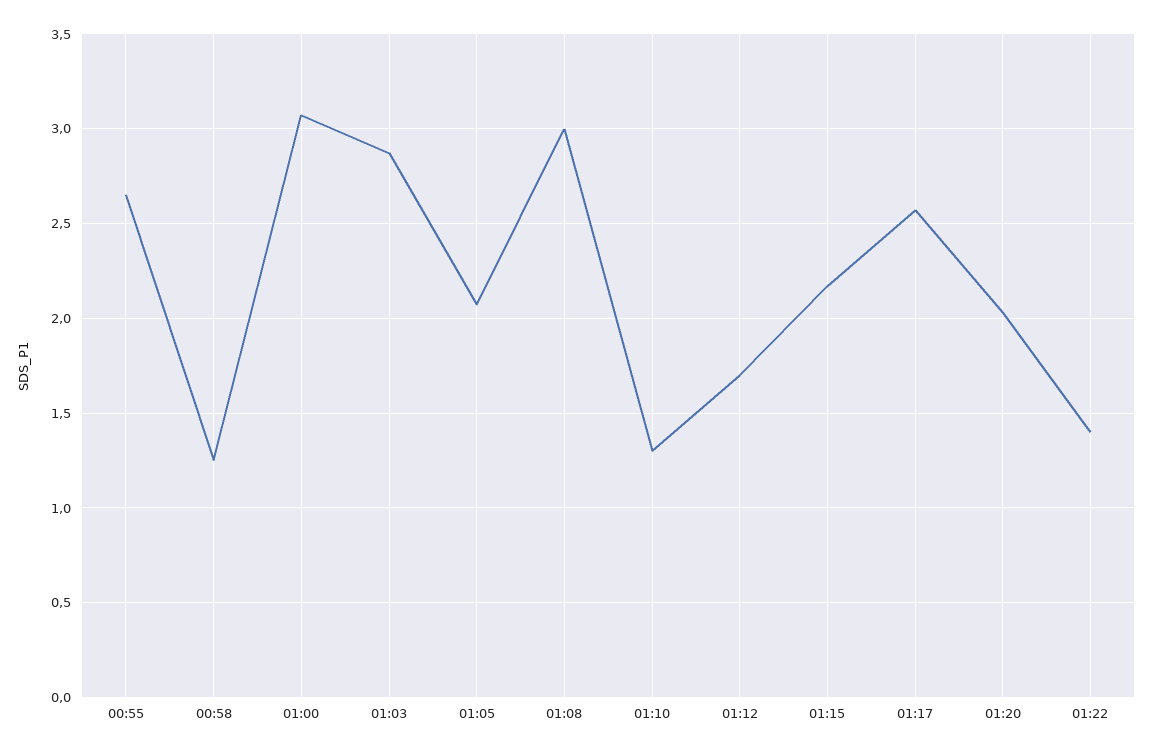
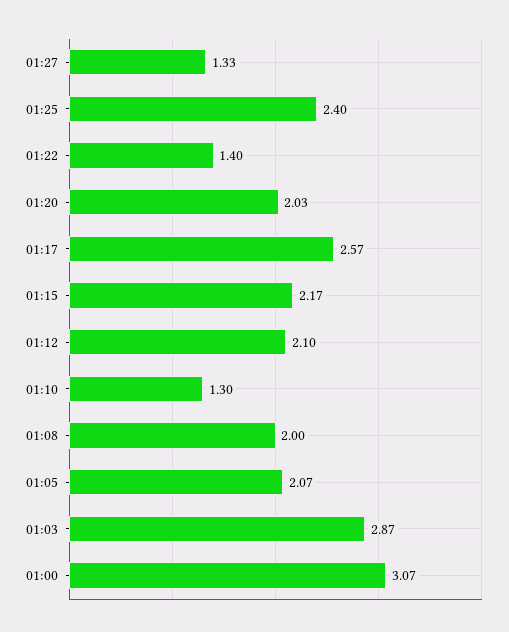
00:55: 2.65 -> none
00:58: 1.25 -> none
01:08: 3 -> 2
01:12: 1.7 -> 2.1
01:27: none -> 1.33
01:25: none -> 2.4

